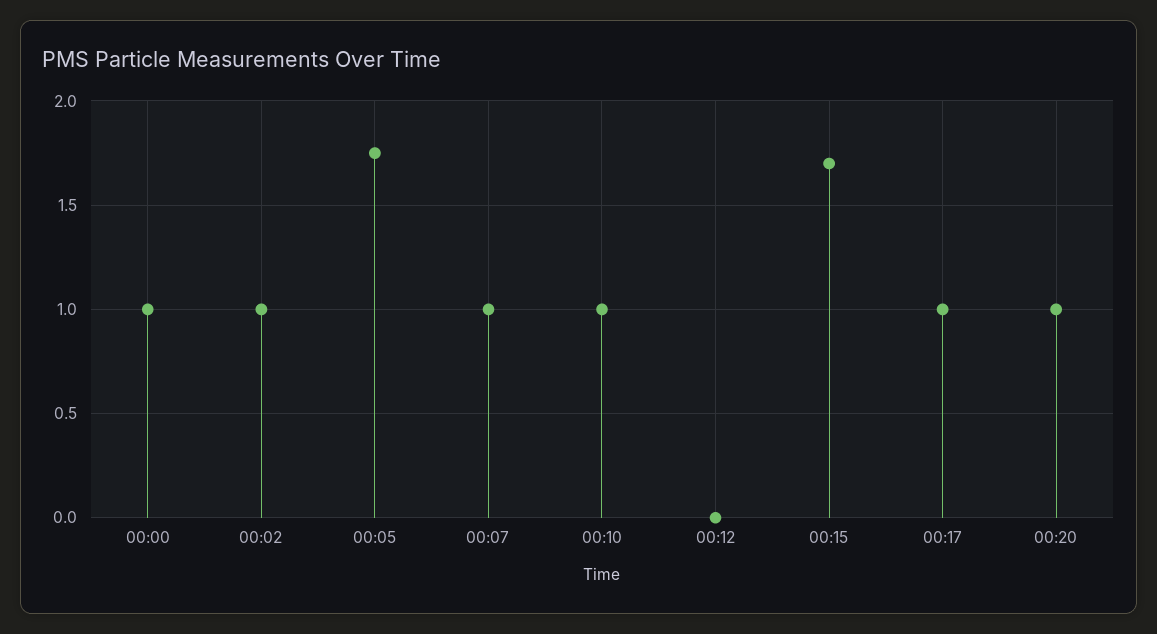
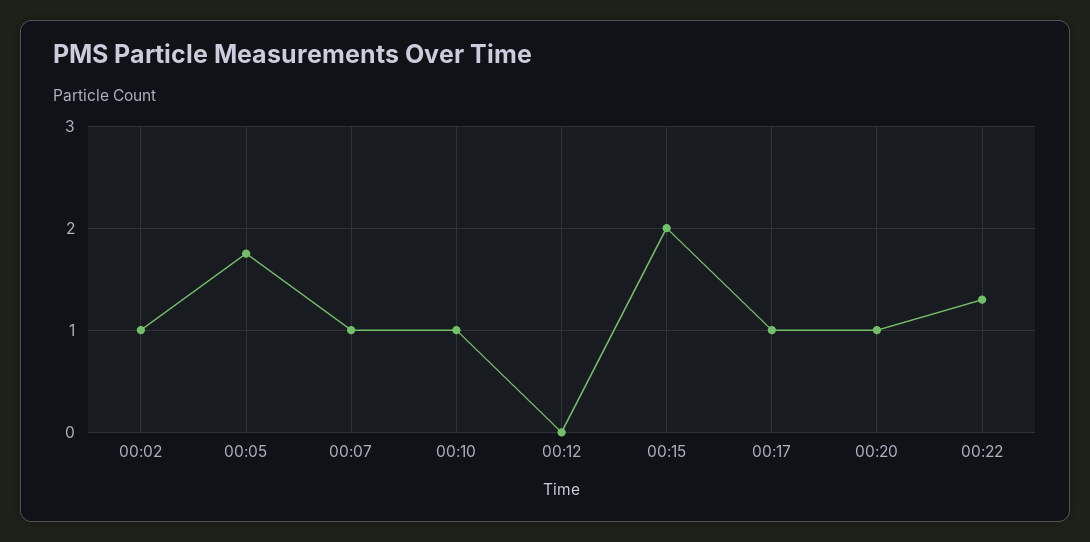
00:00: 1 -> none
00:15: 1.7 -> 2
00:22: none -> 1.3

